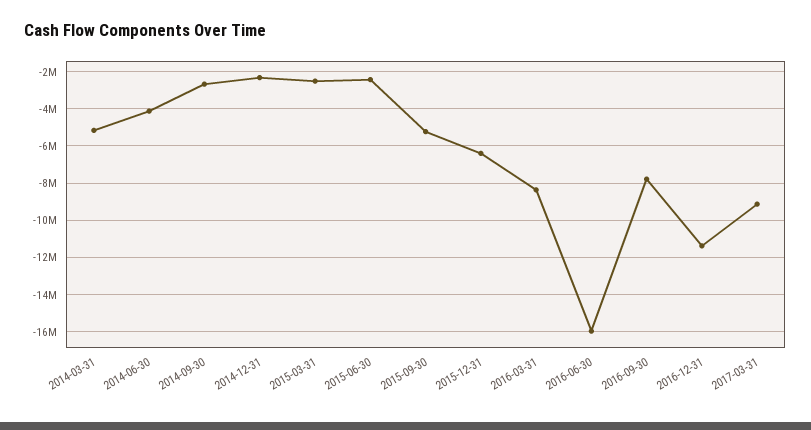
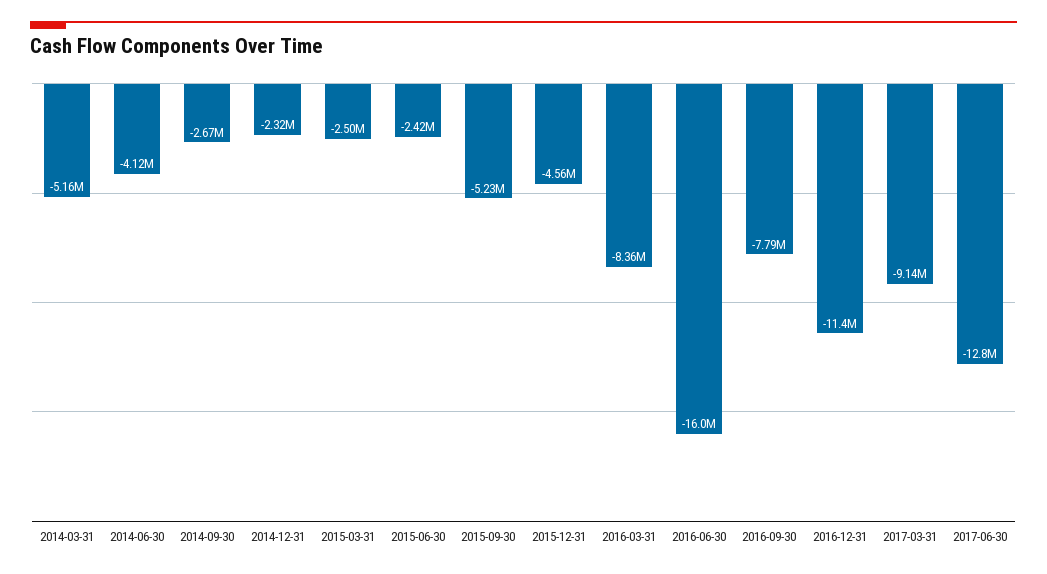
2015-12-31: -6500000 -> -4560000
2017-06-30: none -> -12800000

